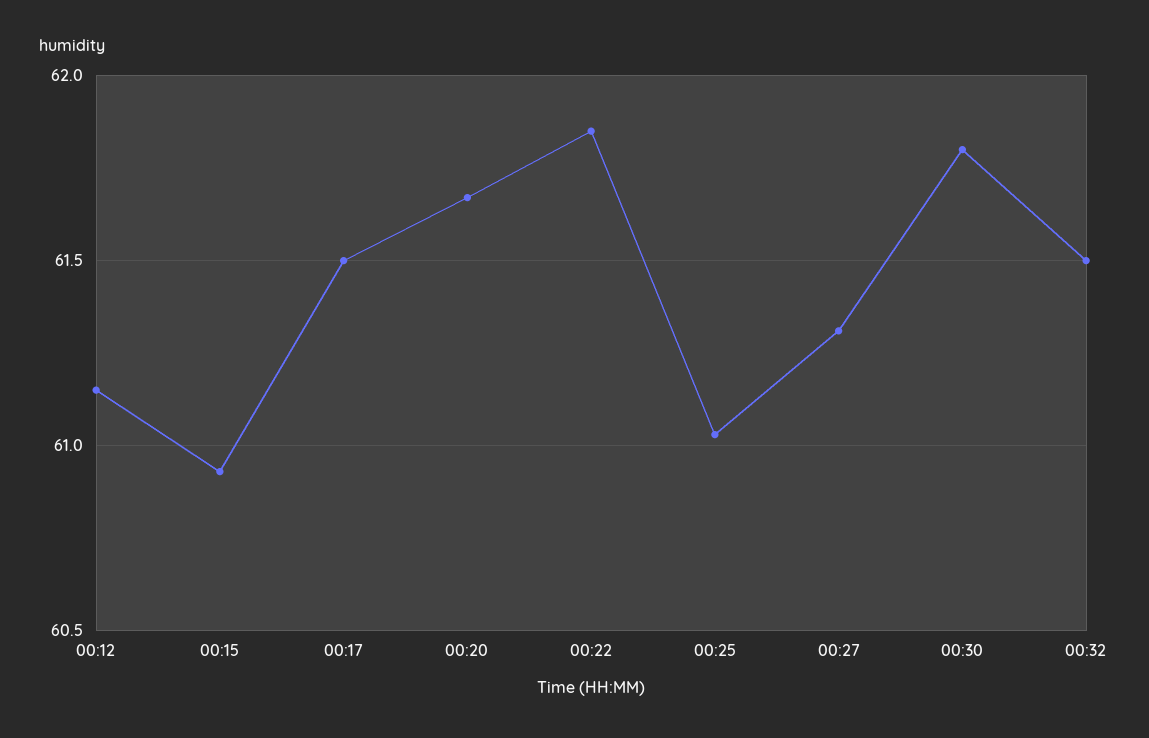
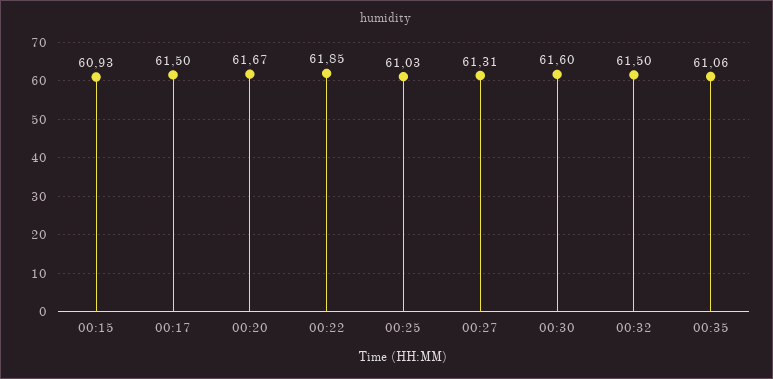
00:12: 61.15 -> none
00:30: 61.8 -> 61.6
00:35: none -> 61.06

